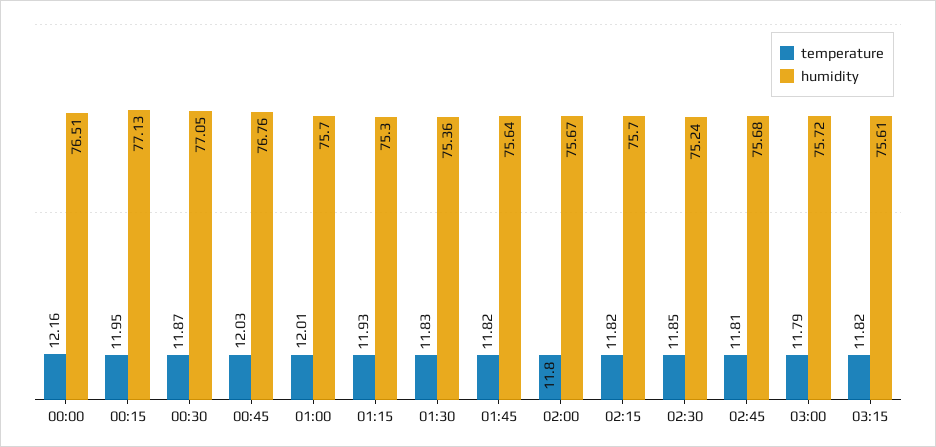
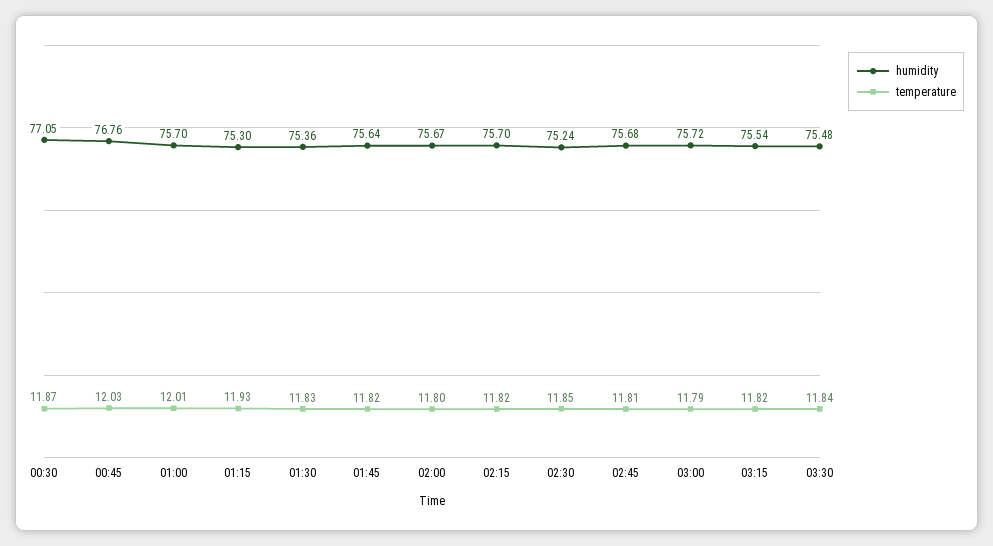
temperature, 00:00: 12.16 -> none
humidity, 00:00: 76.51 -> none
temperature, 00:15: 11.95 -> none
humidity, 00:15: 77.13 -> none
humidity, 03:15: 75.61 -> 75.54
humidity, 03:30: none -> 75.48
temperature, 03:30: none -> 11.84

